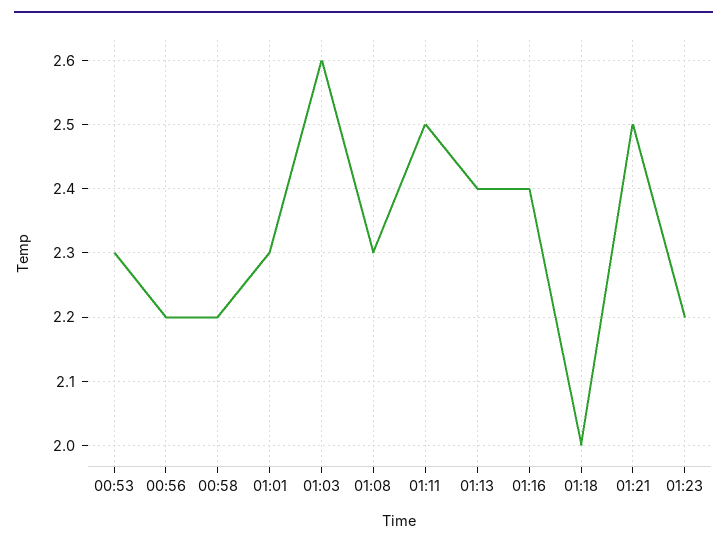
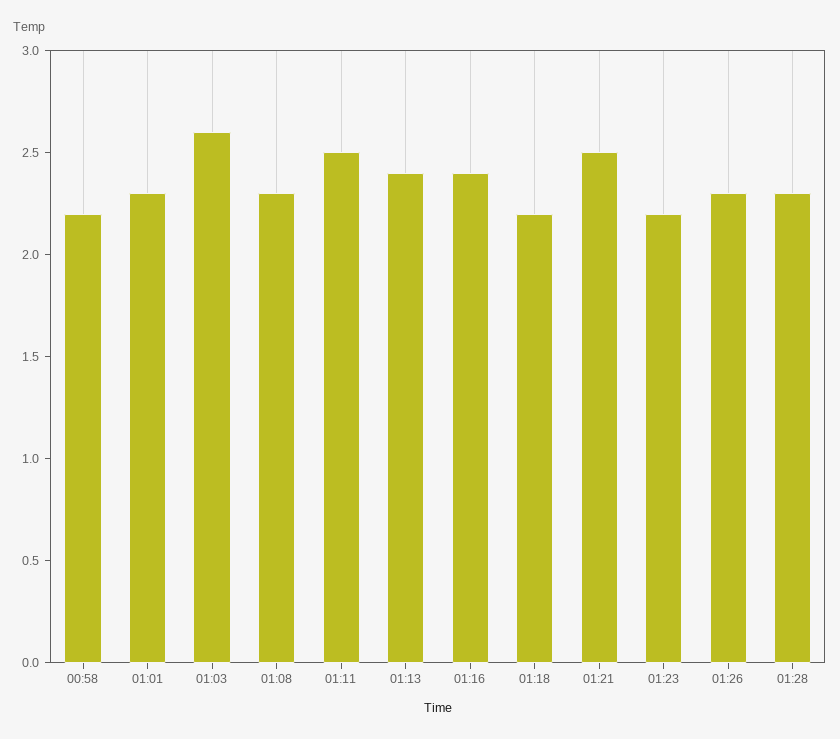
00:53: 2.3 -> none
00:56: 2.2 -> none
01:18: 2 -> 2.2
01:26: none -> 2.3
01:28: none -> 2.3

